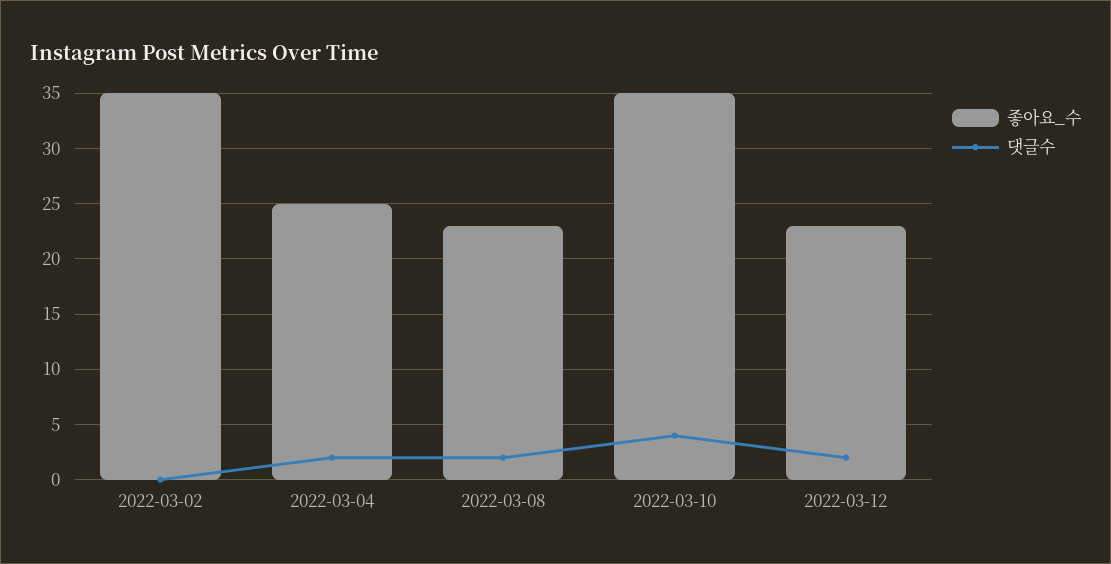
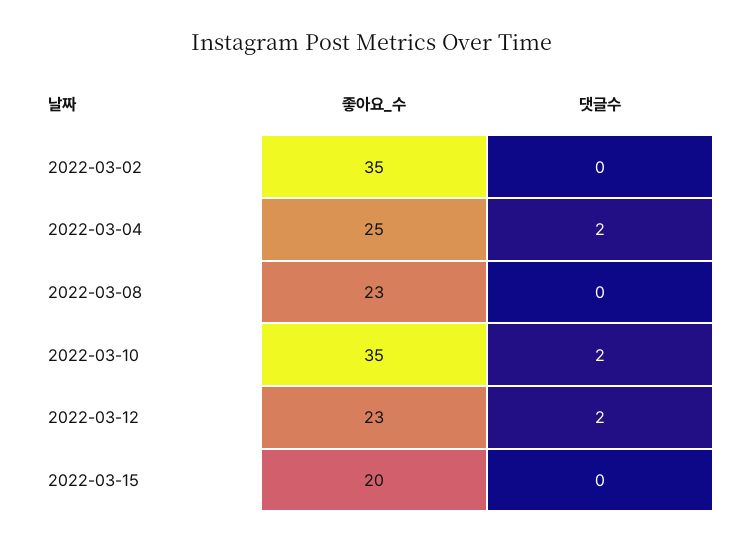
댓글수, 2022-03-08: 2 -> 0
댓글수, 2022-03-10: 4 -> 2
좋아요_수, 2022-03-15: none -> 20
댓글수, 2022-03-15: none -> 0

